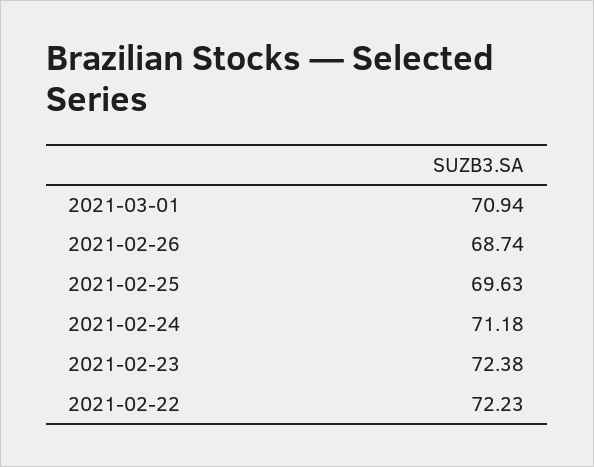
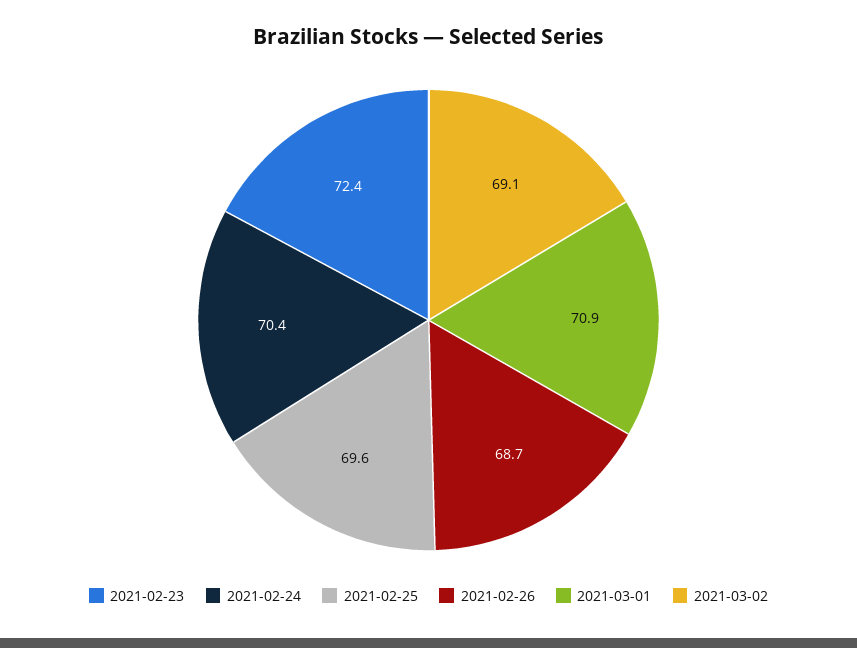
2021-02-24: 71.18 -> 70.4
2021-02-22: 72.23 -> none
2021-03-02: none -> 69.1

